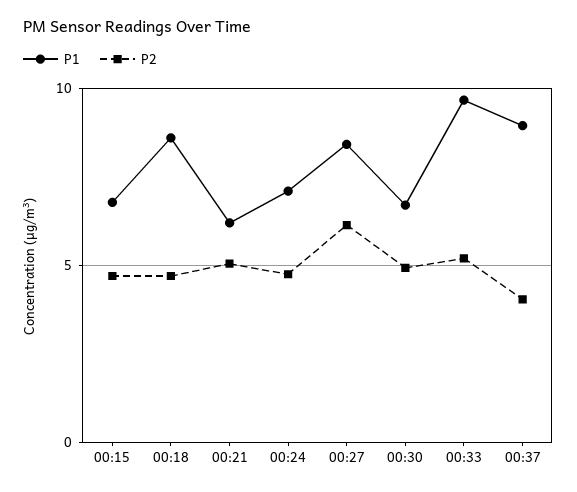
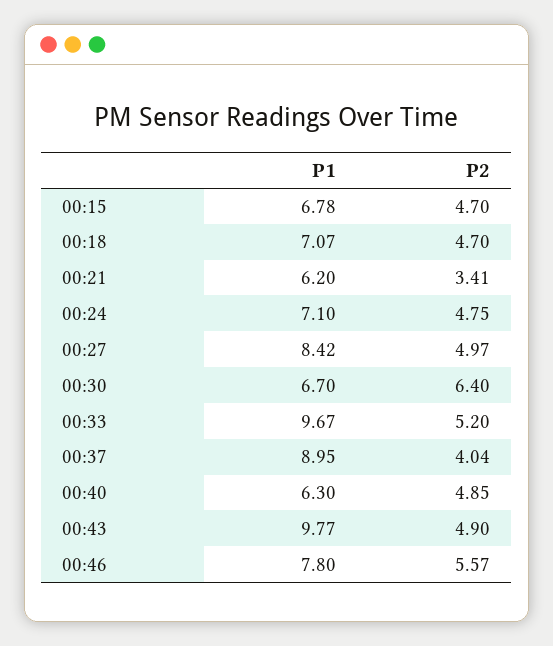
P1, 00:18: 8.5 -> 7.07
P2, 00:21: 5 -> 3.41
P2, 00:27: 6 -> 4.97
P2, 00:30: 5 -> 6.4
P1, 00:40: none -> 6.3
P2, 00:40: none -> 4.85
P1, 00:43: none -> 9.77
P2, 00:43: none -> 4.9
P1, 00:46: none -> 7.8
P2, 00:46: none -> 5.57

